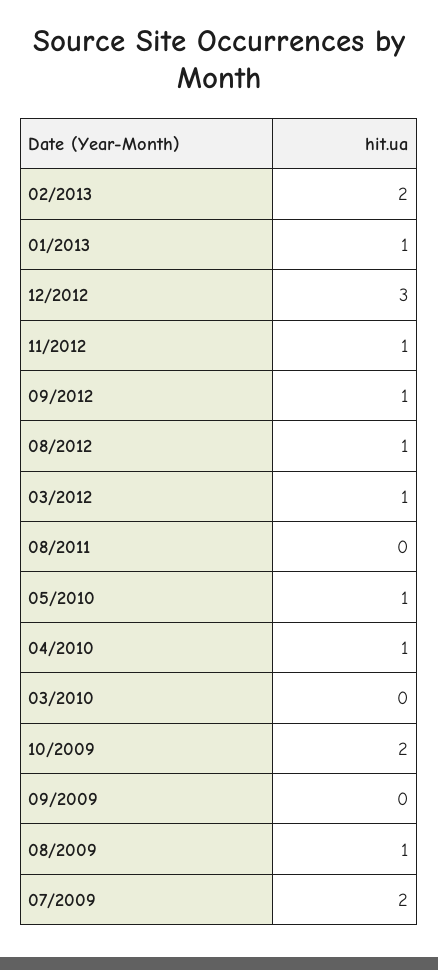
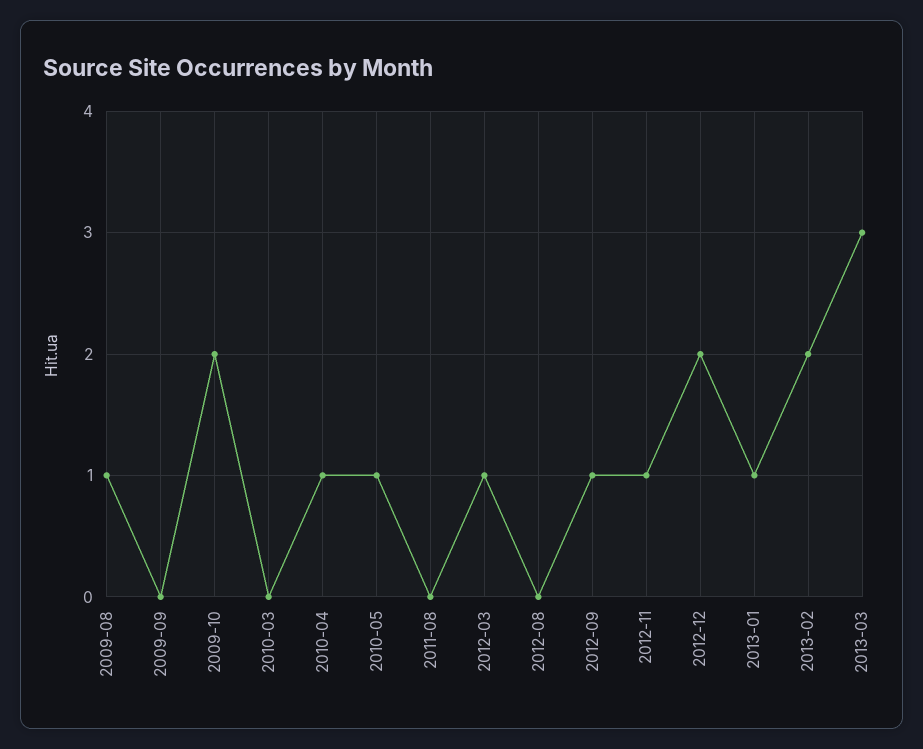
12/2012: 3 -> 2
08/2012: 1 -> 0
07/2009: 2 -> none
2013-03: none -> 3

